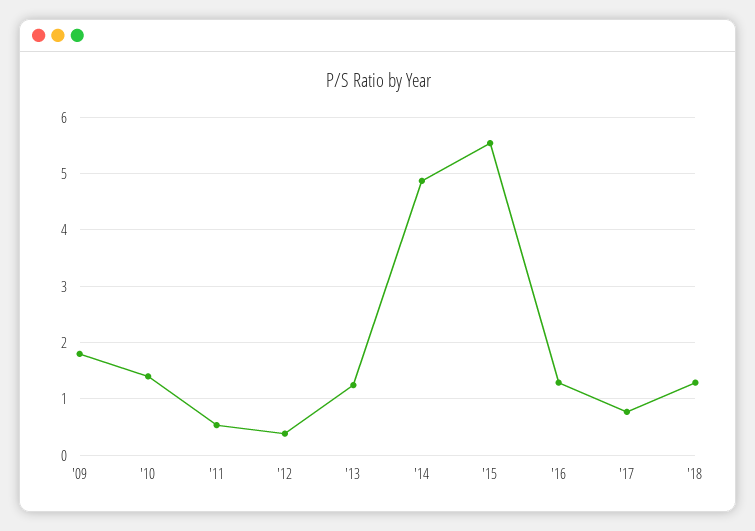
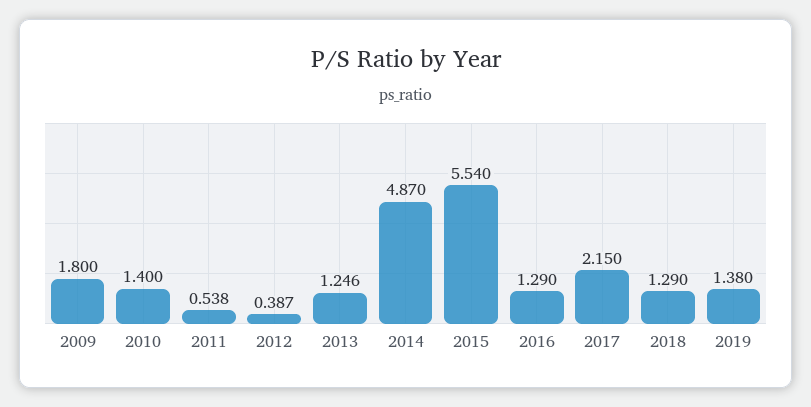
'17: 0.8 -> 2.15
2019: none -> 1.38

